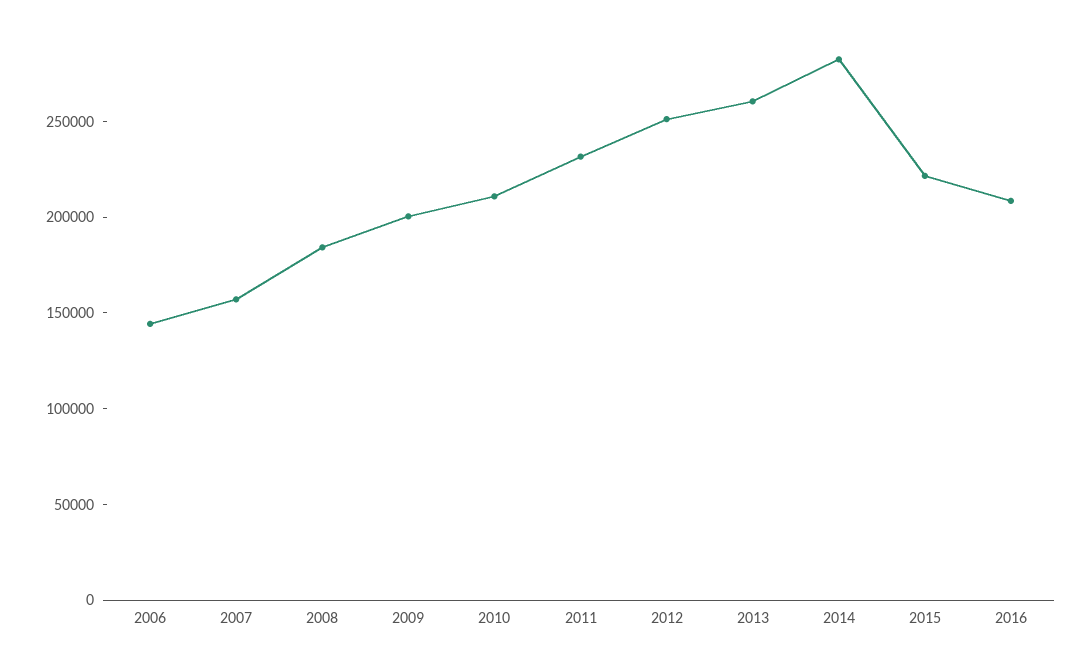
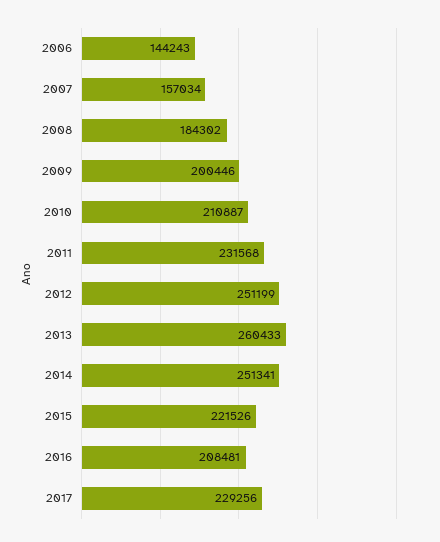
2014: 280000 -> 251341
2017: none -> 229256

